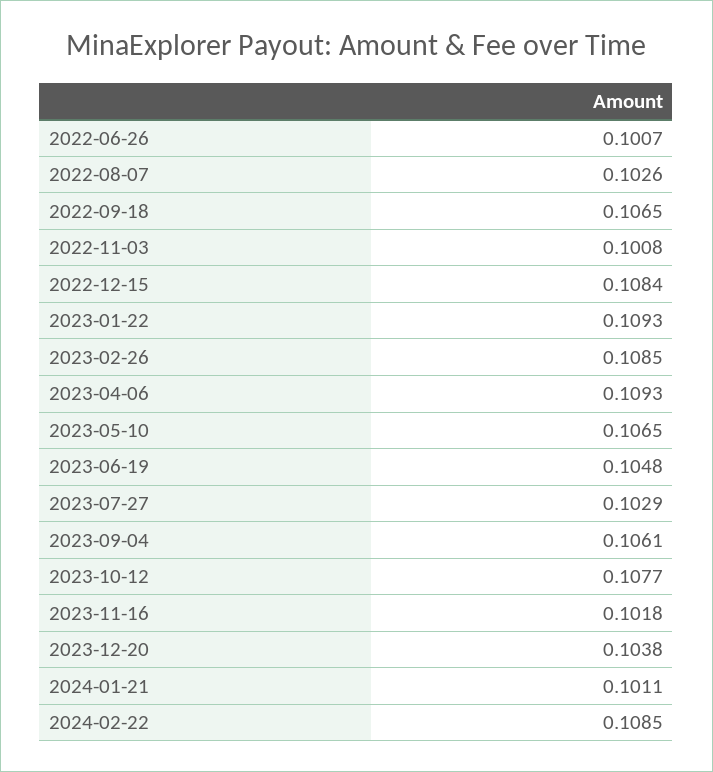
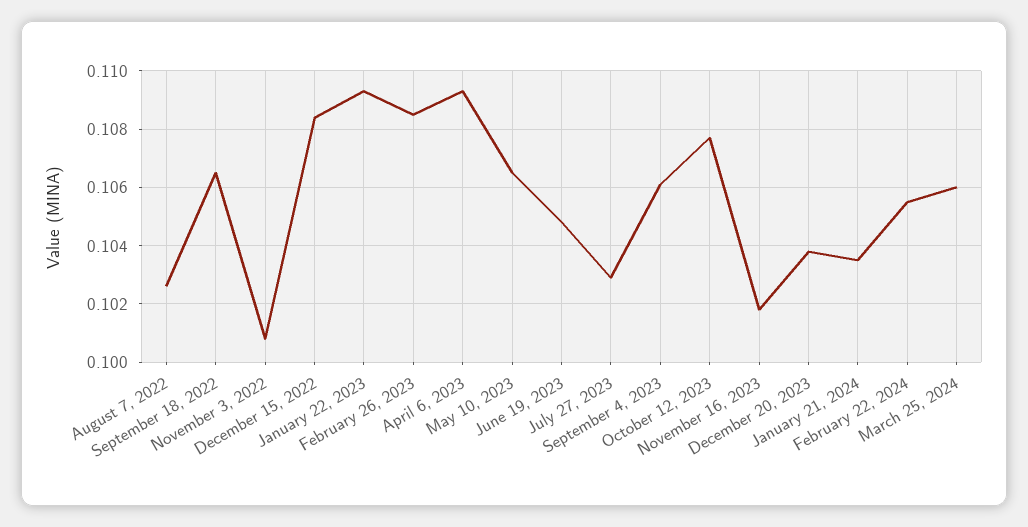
2022-06-26: 0.1007 -> none
2024-01-21: 0.1011 -> 0.1035
2024-02-22: 0.1085 -> 0.1055
March 25, 2024: none -> 0.106

